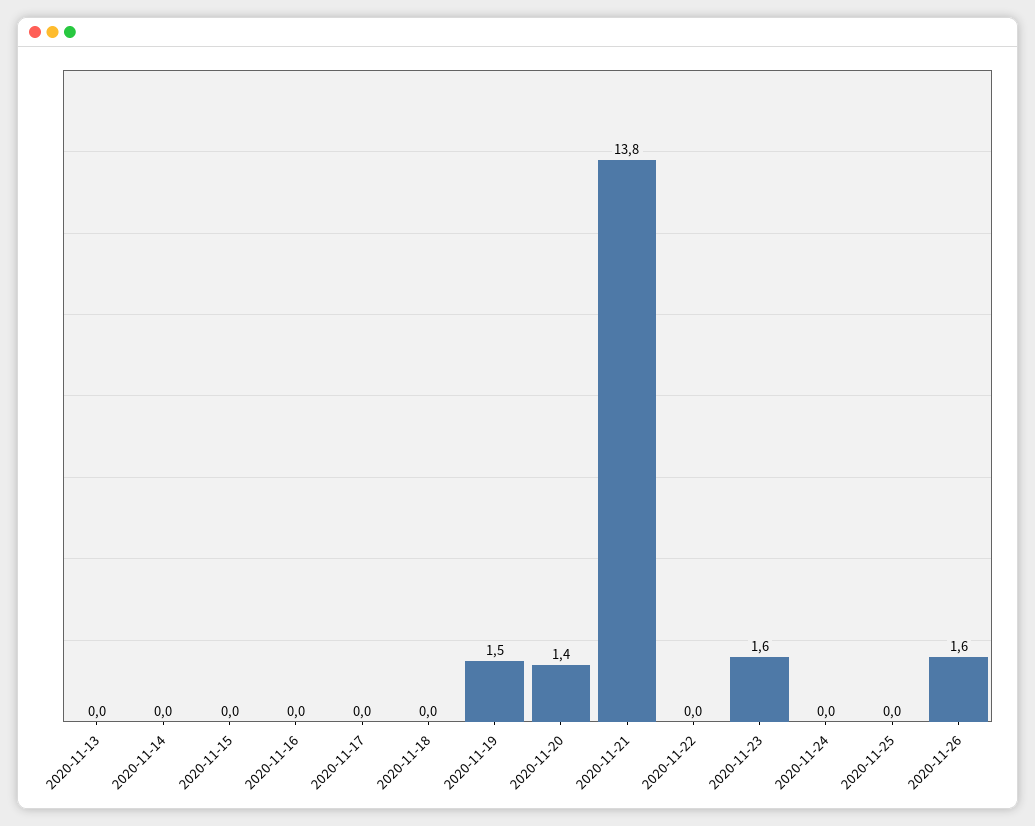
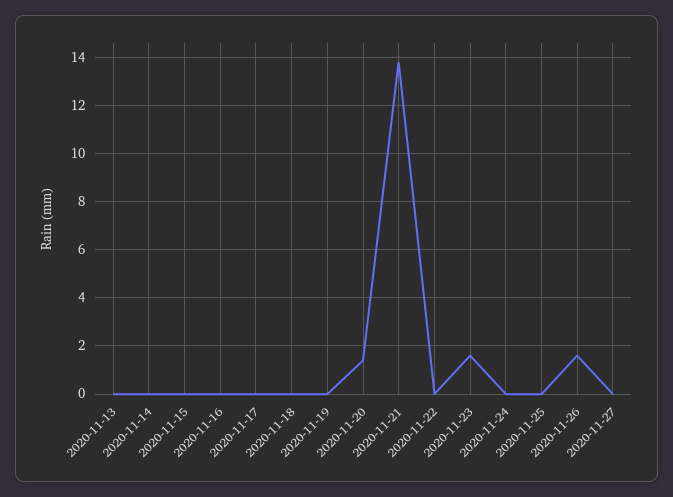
2020-11-19: 1.5 -> 0
2020-11-27: none -> 0

